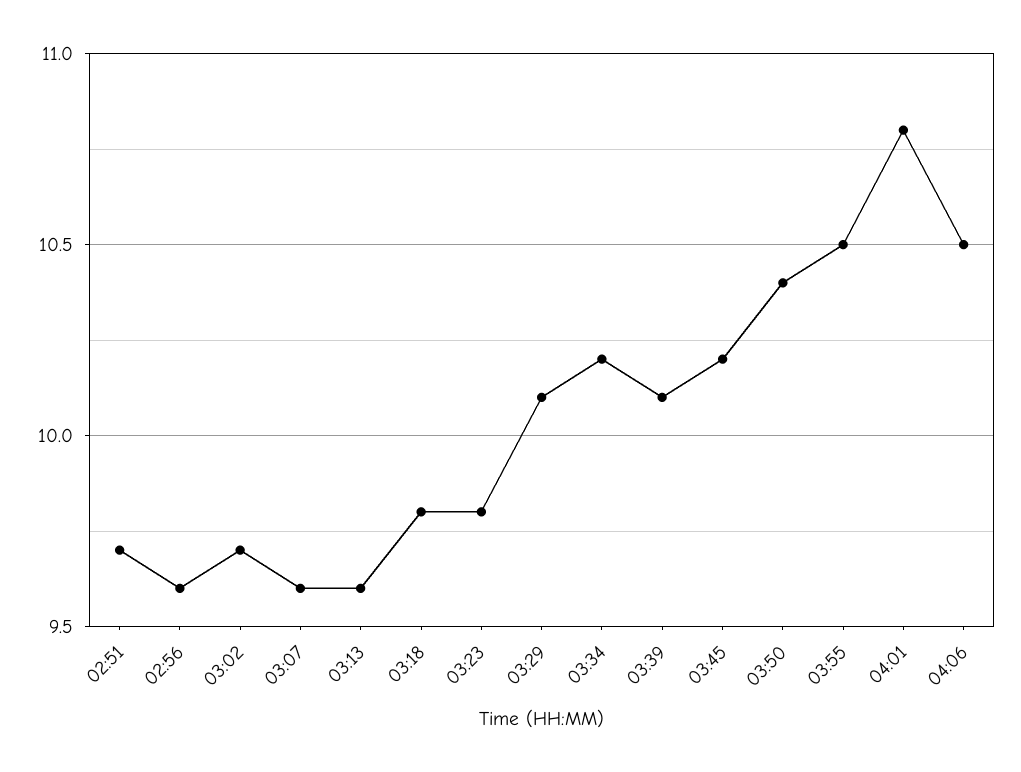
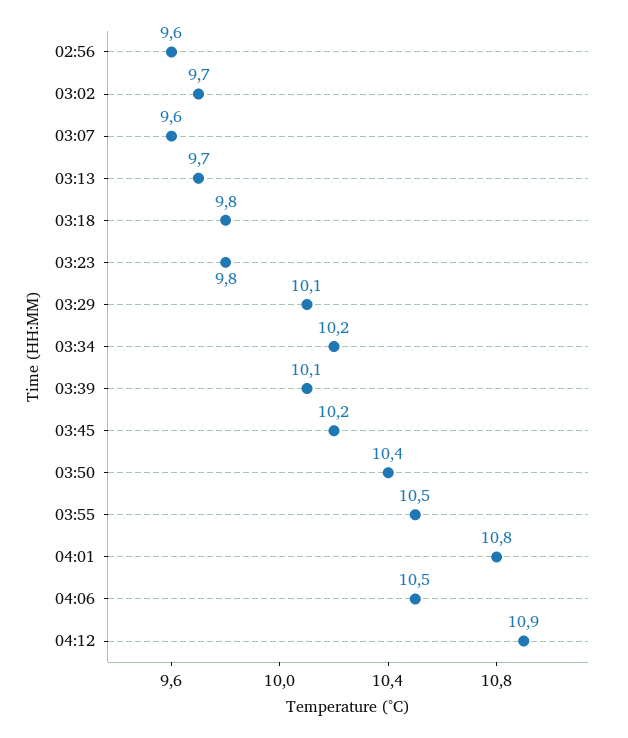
02:51: 9.7 -> none
03:13: 9.6 -> 9.7
04:12: none -> 10.9

